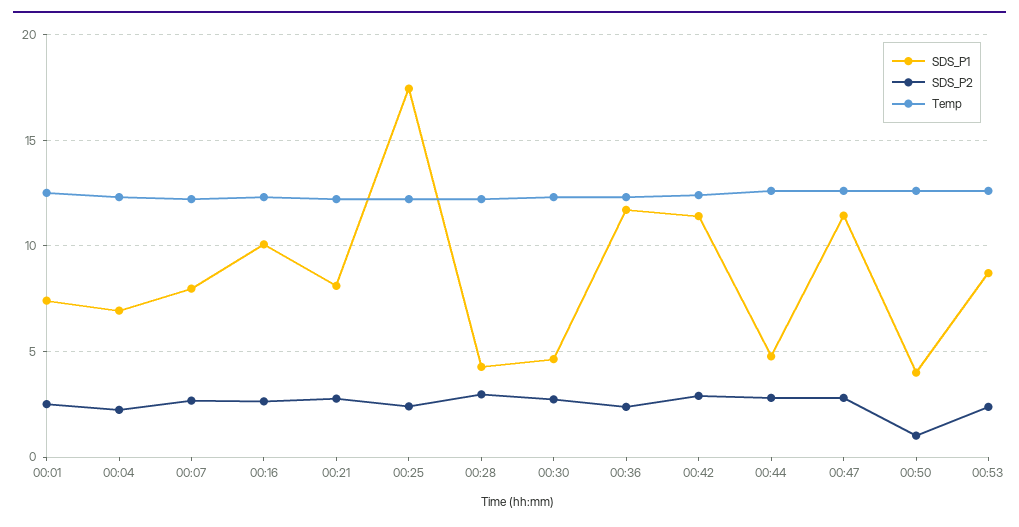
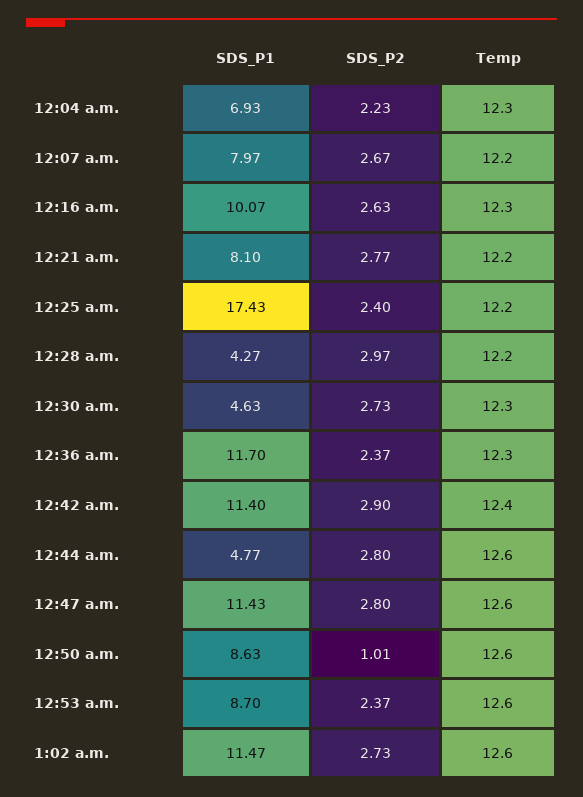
SDS_P1, 00:01: 7.5 -> none
SDS_P2, 00:01: 2.5 -> none
Temp, 00:01: 12.5 -> none
SDS_P1, 00:50: 4 -> 8.63
SDS_P1, 1:02 a.m.: none -> 11.47
SDS_P2, 1:02 a.m.: none -> 2.73
Temp, 1:02 a.m.: none -> 12.6

